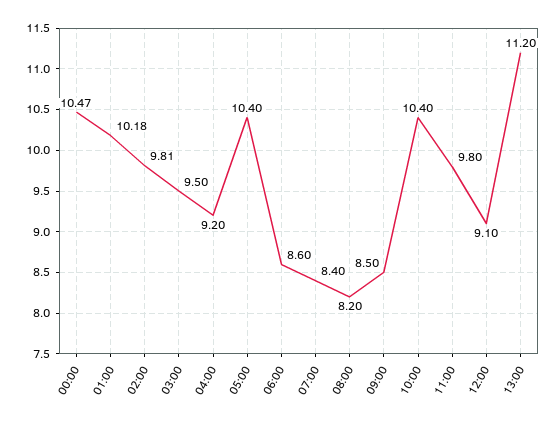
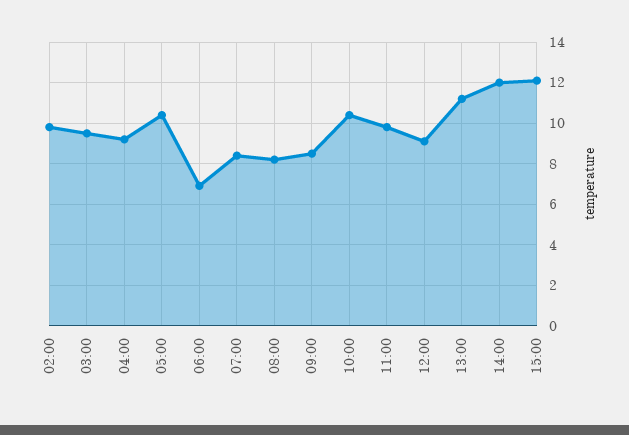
00:00: 10.47 -> none
01:00: 10.18 -> none
06:00: 8.6 -> 7
14:00: none -> 12
15:00: none -> 12

